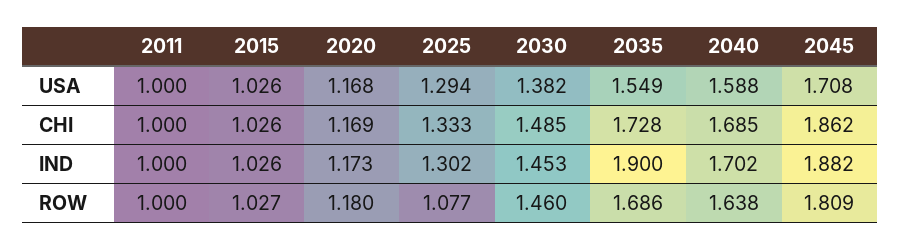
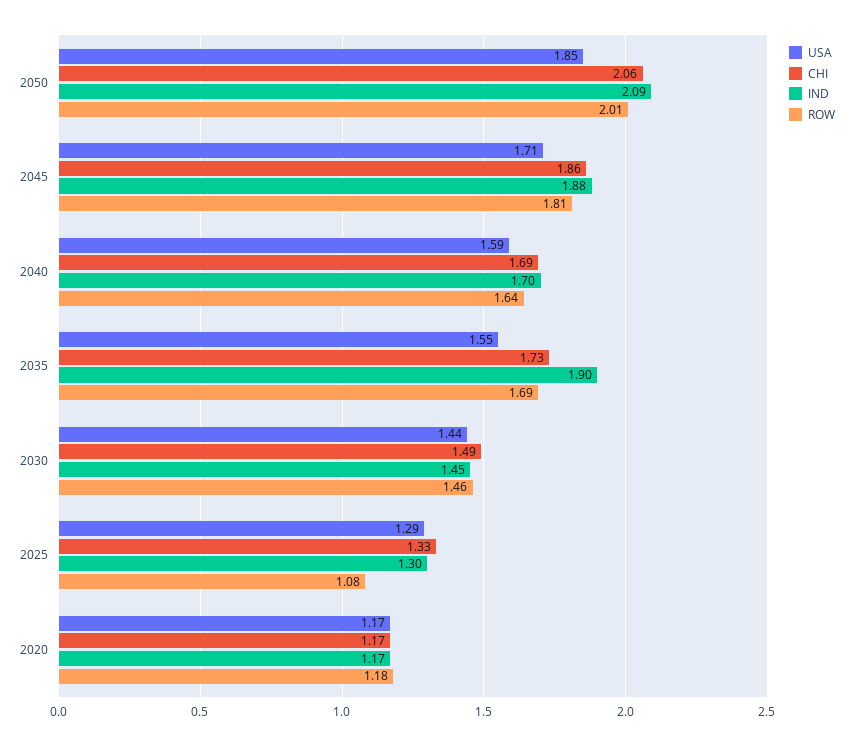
USA, 2011: 1 -> none
USA, 2015: 1.026 -> none
USA, 2030: 1.382 -> 1.44
CHI, 2011: 1 -> none
CHI, 2015: 1.026 -> none
IND, 2011: 1 -> none
IND, 2015: 1.026 -> none
ROW, 2011: 1 -> none
ROW, 2015: 1.027 -> none
USA, 2050: none -> 1.85
CHI, 2050: none -> 2.06
IND, 2050: none -> 2.09
ROW, 2050: none -> 2.01

